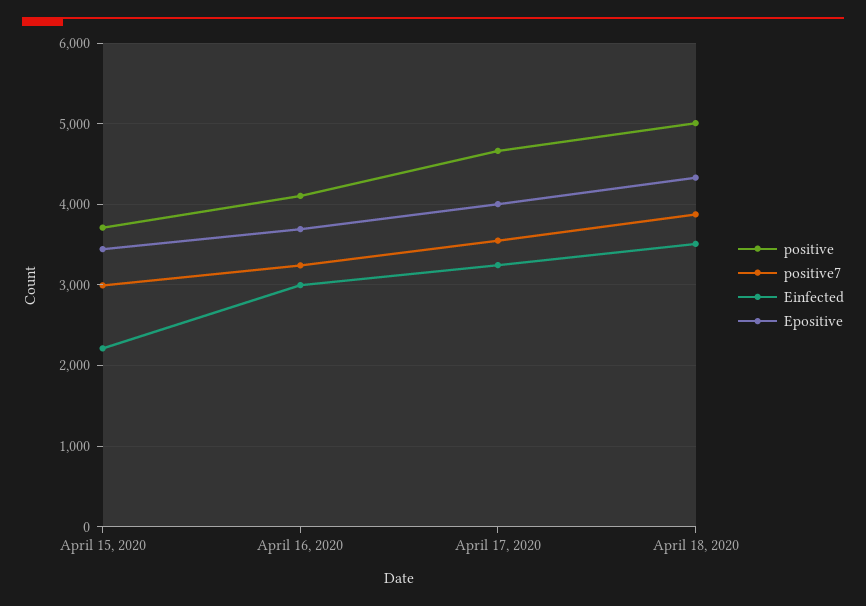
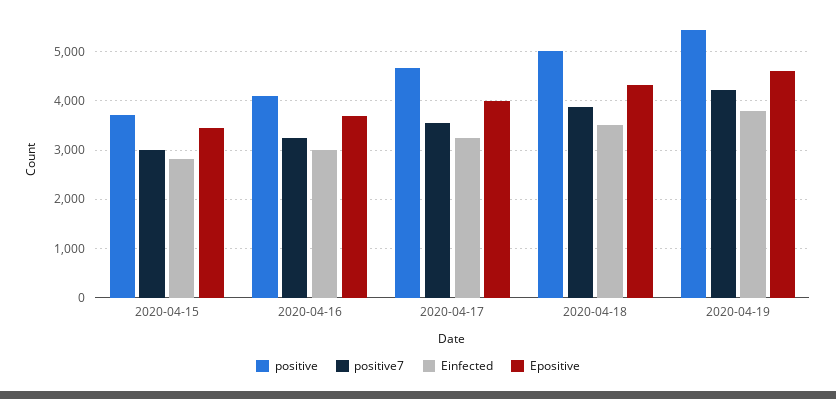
Einfected, April 15, 2020: 2200 -> 2800
positive, 2020-04-19: none -> 5400
positive7, 2020-04-19: none -> 4200
Einfected, 2020-04-19: none -> 3800
Epositive, 2020-04-19: none -> 4600

